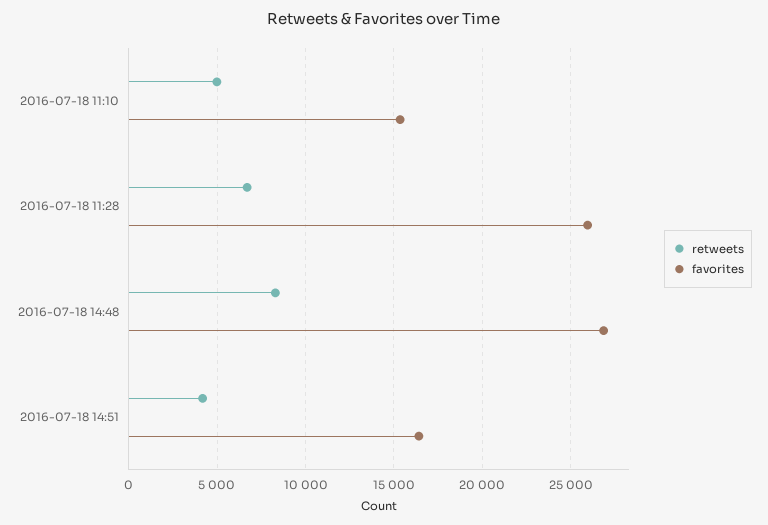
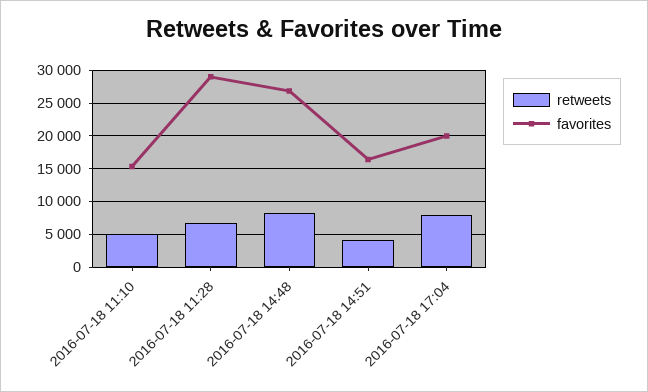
favorites, 2016-07-18 11:28: 26000 -> 29000
retweets, 2016-07-18 17:04: none -> 8000
favorites, 2016-07-18 17:04: none -> 20000

